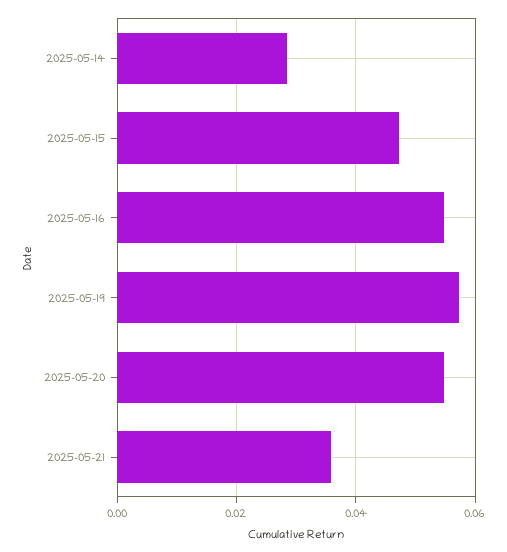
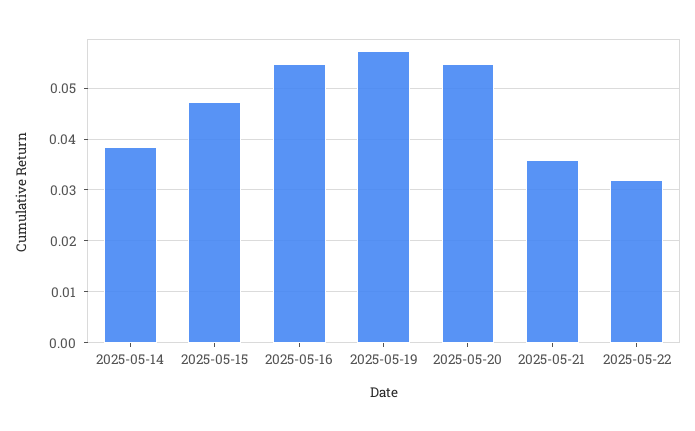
2025-05-14: 0.028 -> 0.038
2025-05-22: none -> 0.032

